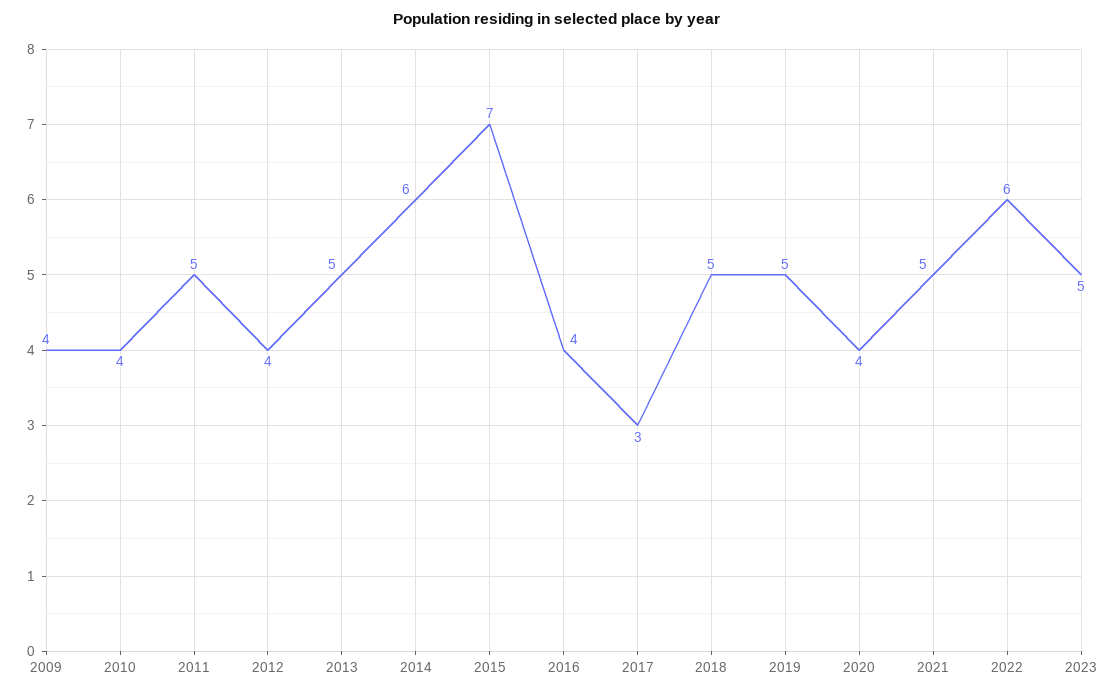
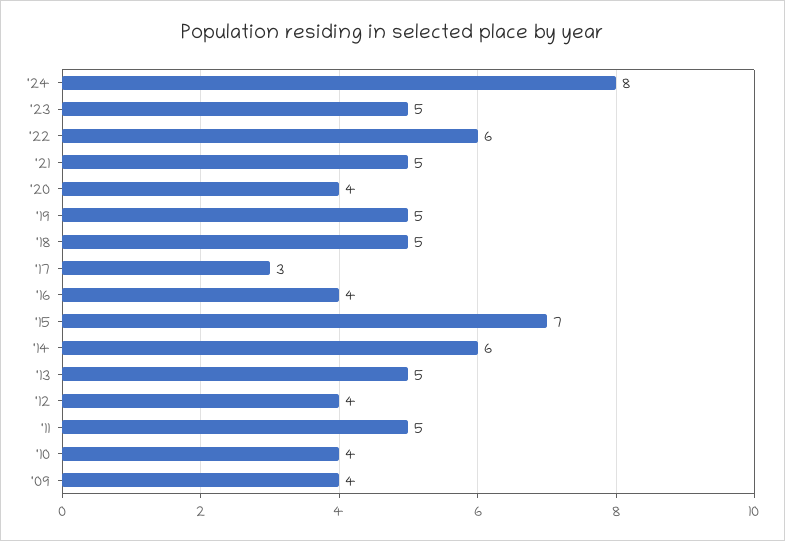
'24: none -> 8

